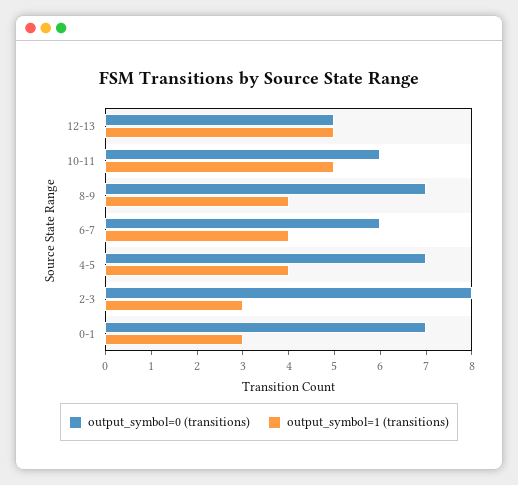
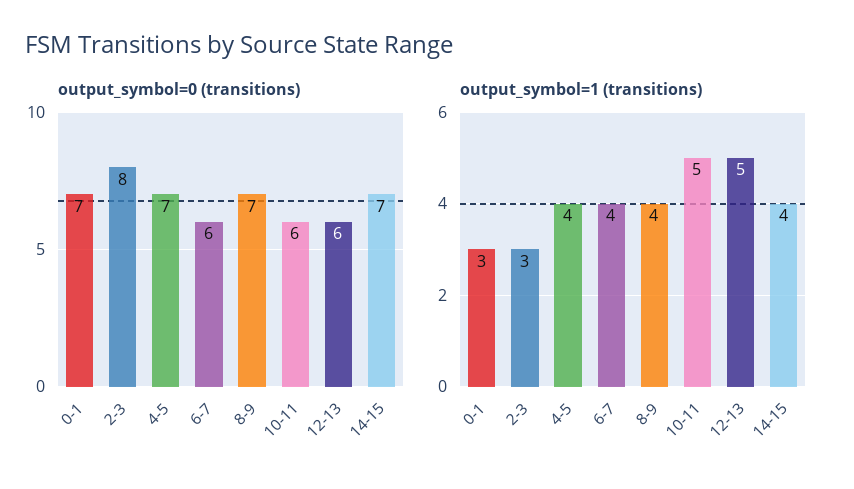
output_symbol=0 (transitions), 12-13: 5 -> 6
output_symbol=0 (transitions), 14-15: none -> 7
output_symbol=1 (transitions), 14-15: none -> 4

